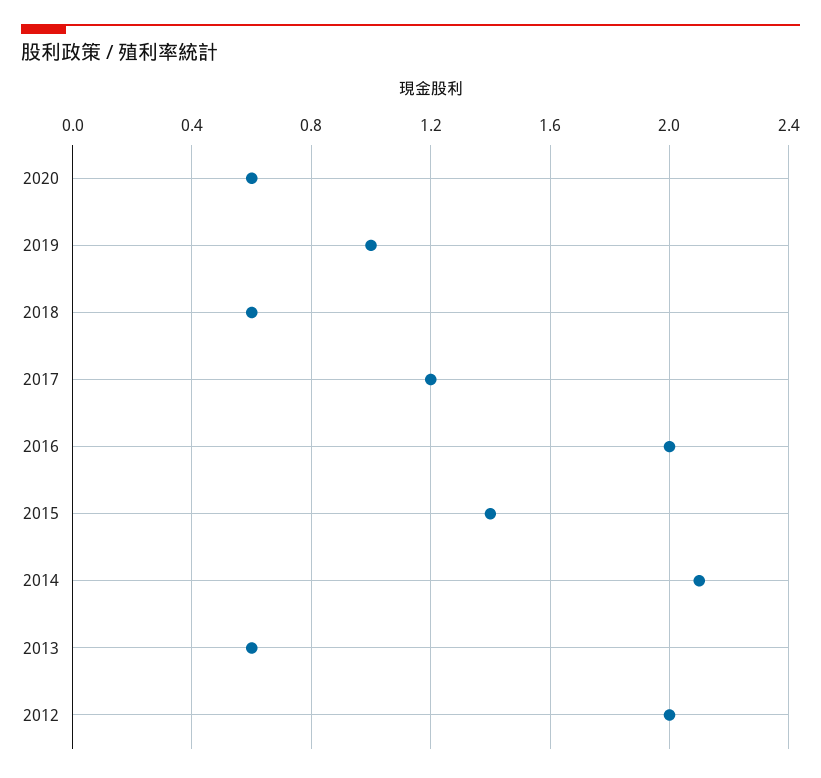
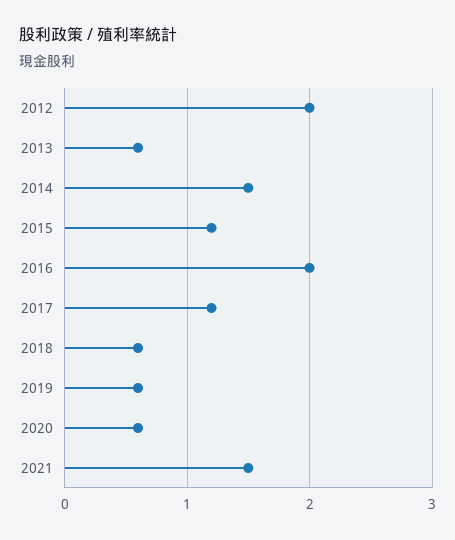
2019: 1 -> 0.6
2015: 1.4 -> 1.2
2014: 2.1 -> 1.5
2021: none -> 1.5

